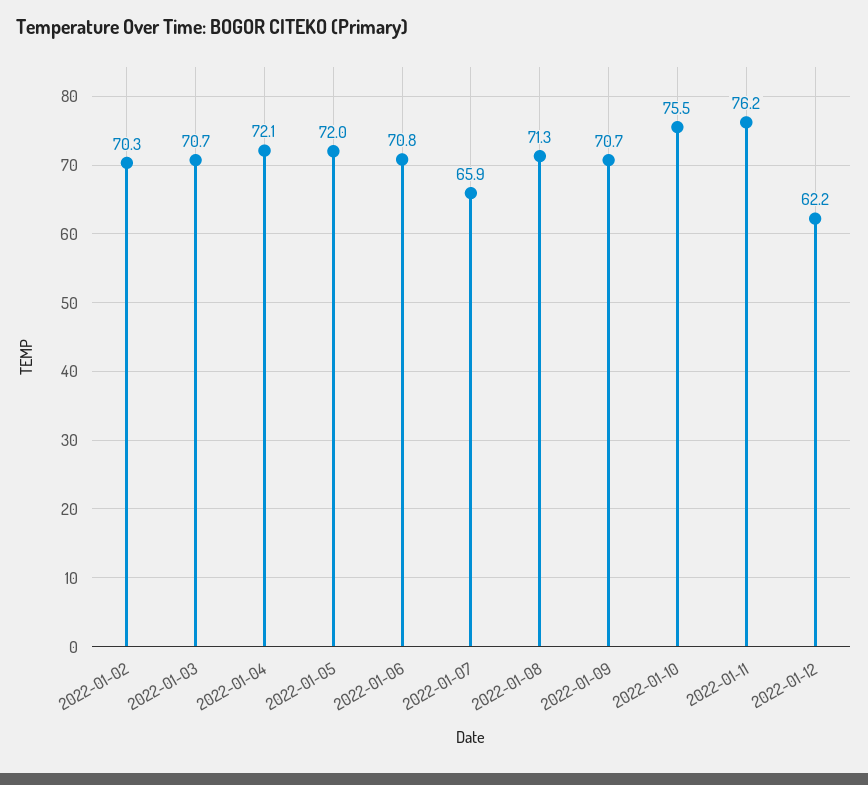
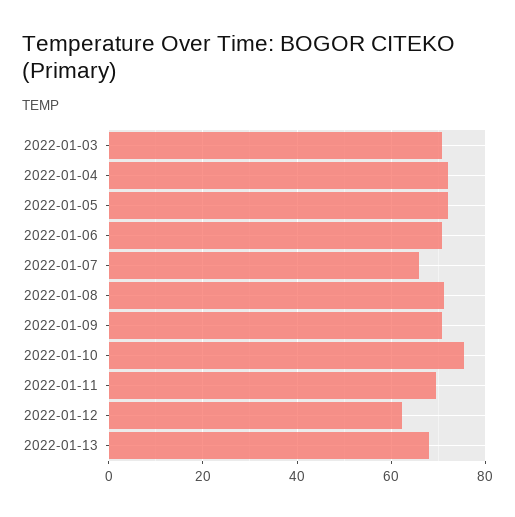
2022-01-02: 70.3 -> none
2022-01-11: 76.2 -> 70
2022-01-13: none -> 68

